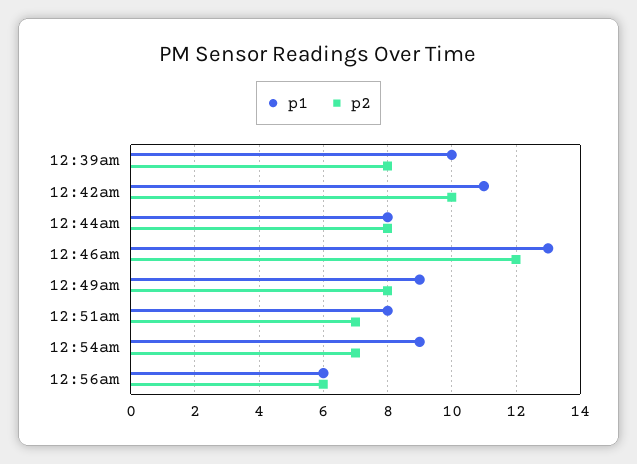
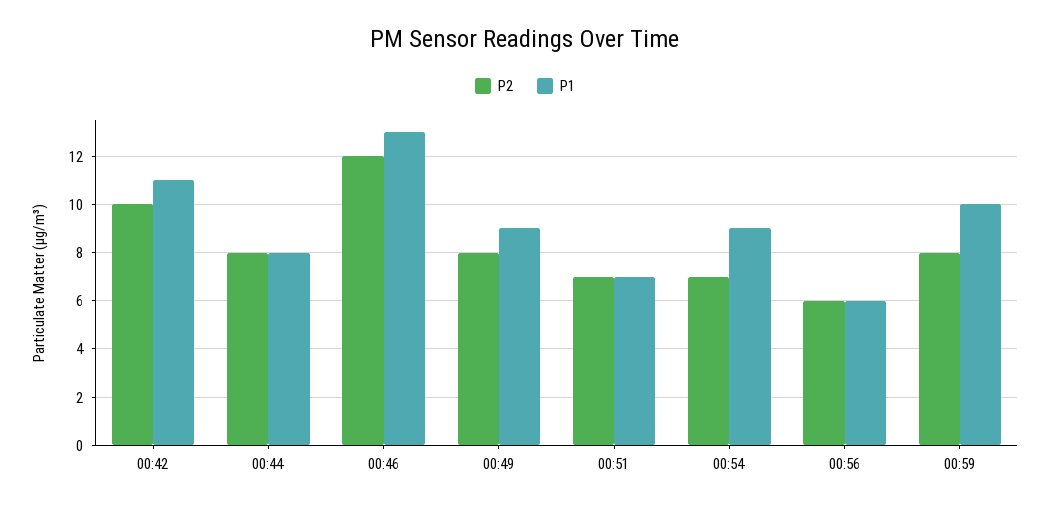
p1, 12:39am: 10 -> none
p2, 12:39am: 8 -> none
p1, 12:51am: 8 -> 7
p2, 00:59: none -> 8
p1, 00:59: none -> 10

